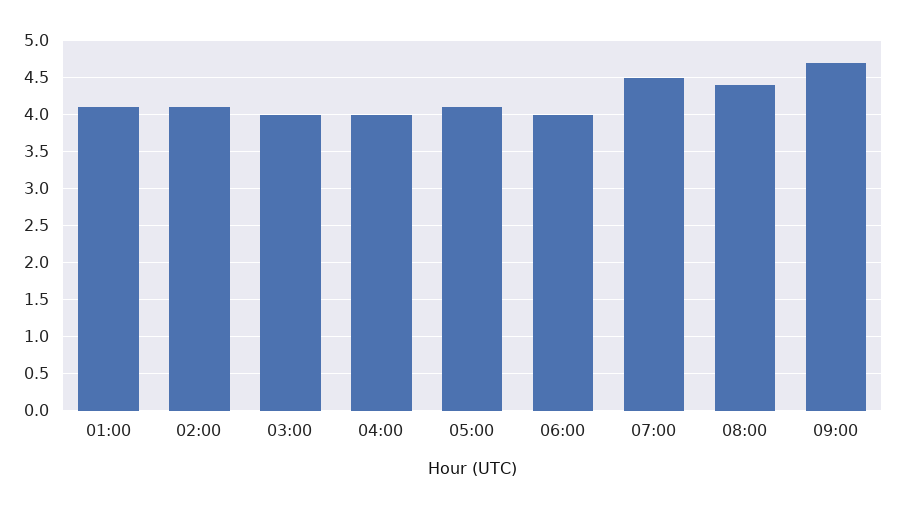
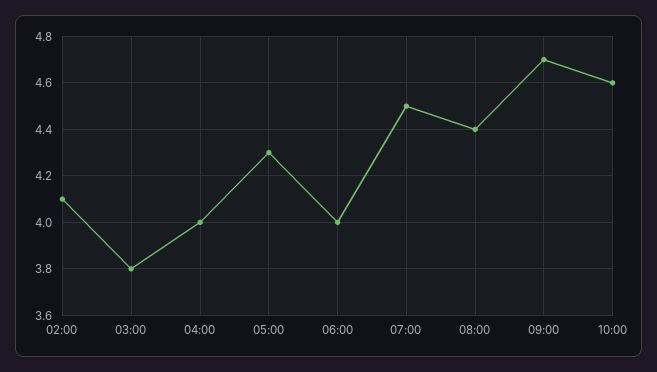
01:00: 4.1 -> none
03:00: 4 -> 3.8
05:00: 4.1 -> 4.3
10:00: none -> 4.6

